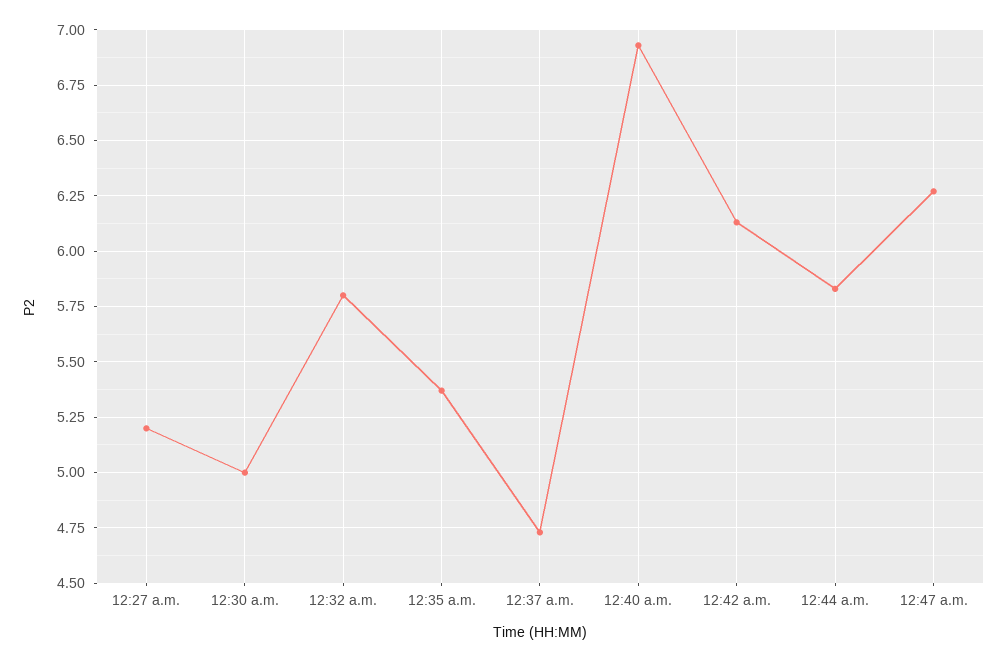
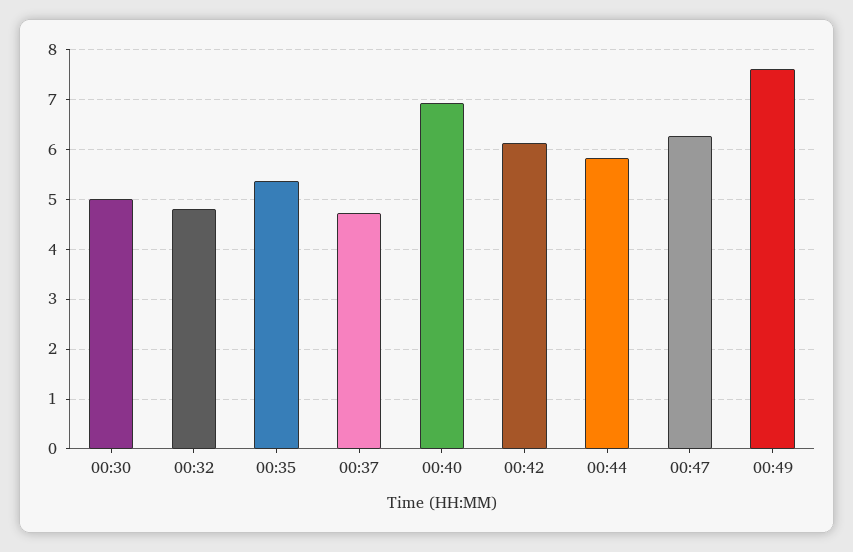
12:27 a.m.: 5.2 -> none
12:32 a.m.: 5.8 -> 4.8
00:49: none -> 7.6

